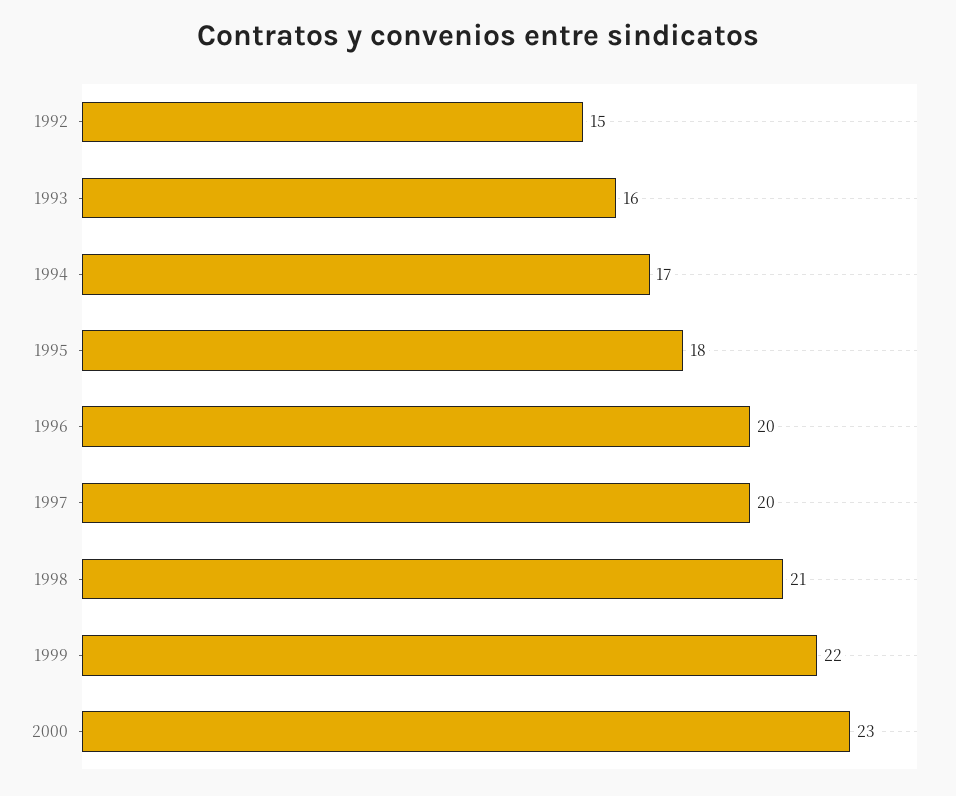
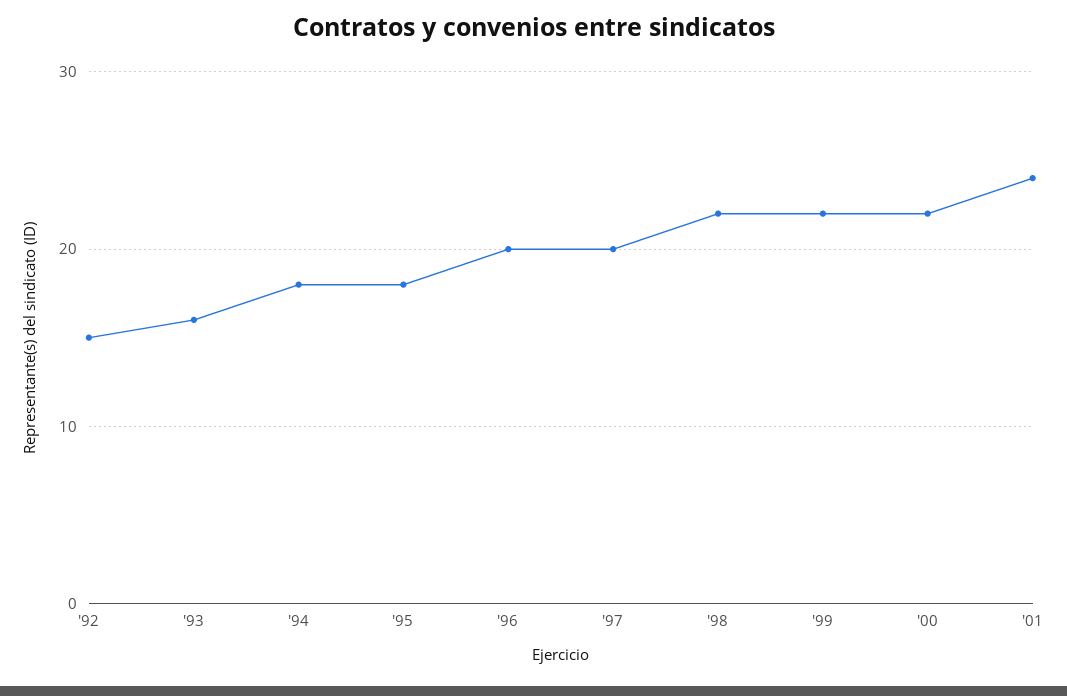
1994: 17 -> 18
1998: 21 -> 22
2000: 23 -> 22
'01: none -> 24

